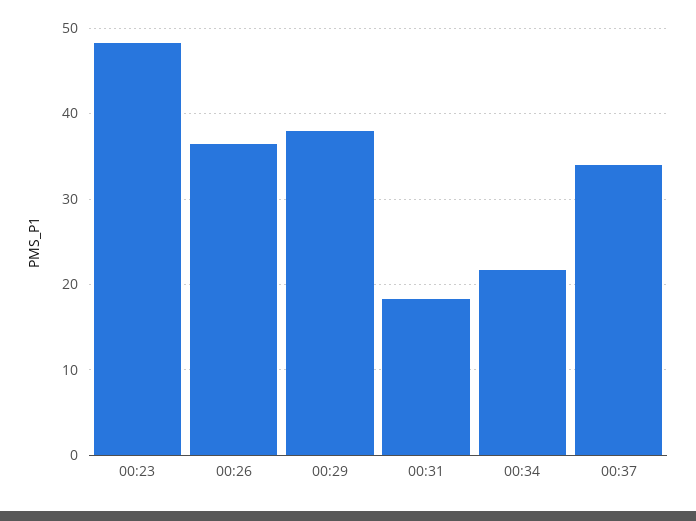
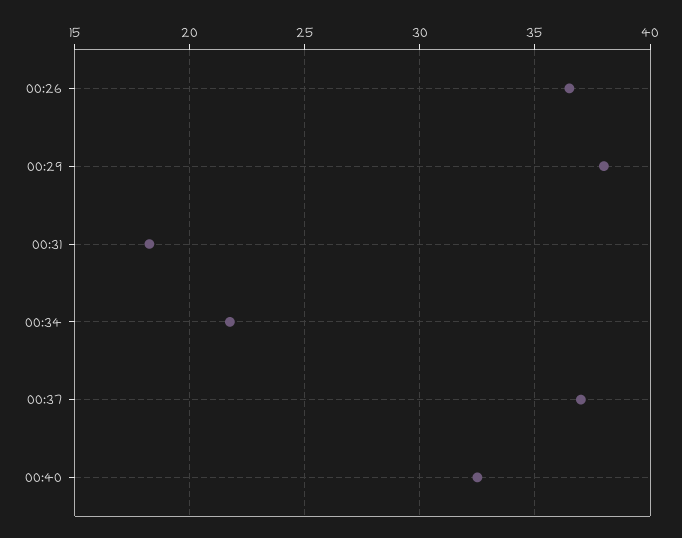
00:23: 48 -> none
00:37: 34 -> 37
00:40: none -> 32.5

